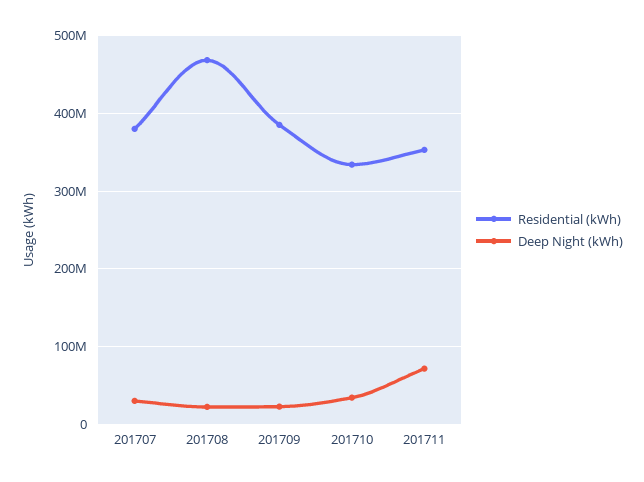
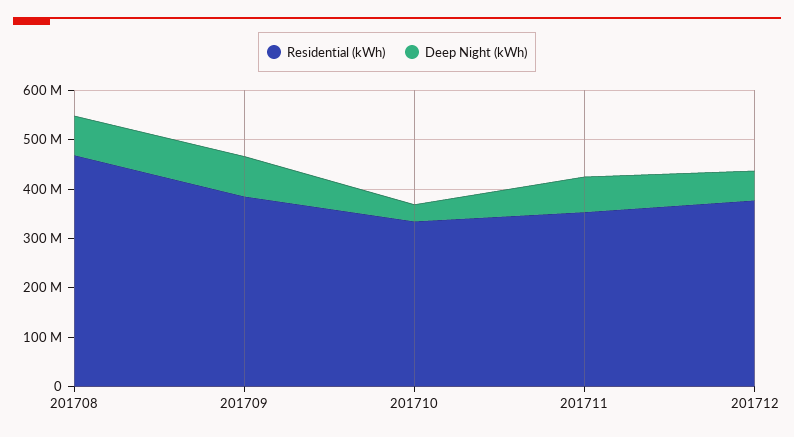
Residential (kWh), 201707: 380000000 -> none
Deep Night (kWh), 201707: 30000000 -> none
Deep Night (kWh), 201708: 20000000 -> 80000000
Deep Night (kWh), 201709: 20000000 -> 80000000
Residential (kWh), 201712: none -> 380000000
Deep Night (kWh), 201712: none -> 60000000

